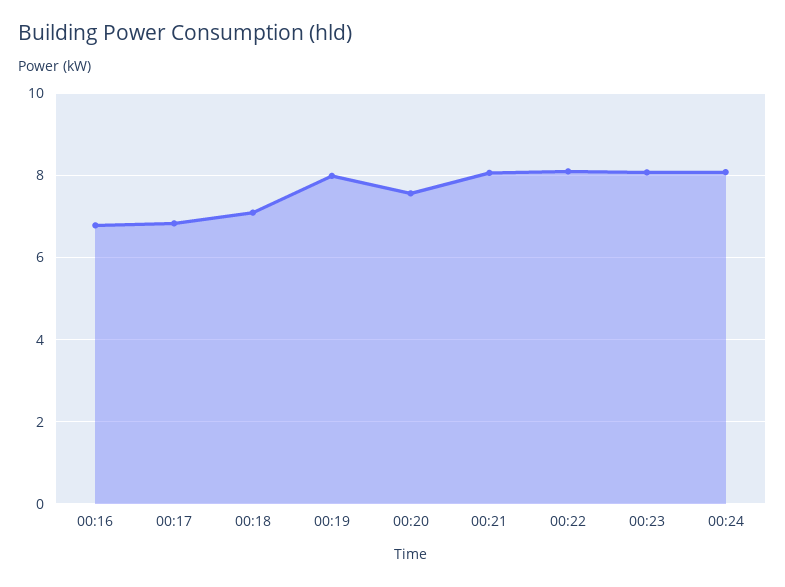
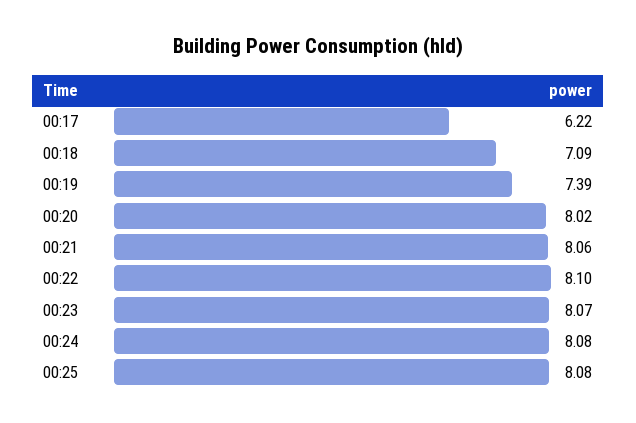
00:16: 6.8 -> none
00:17: 6.8 -> 6.22
00:19: 8 -> 7.39
00:20: 7.6 -> 8.02
00:25: none -> 8.08

